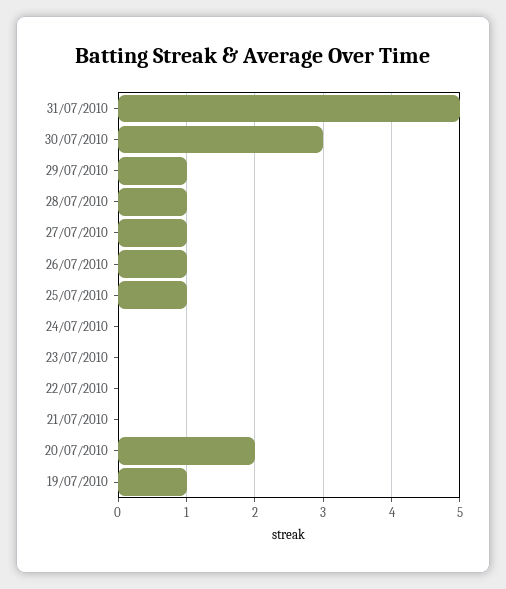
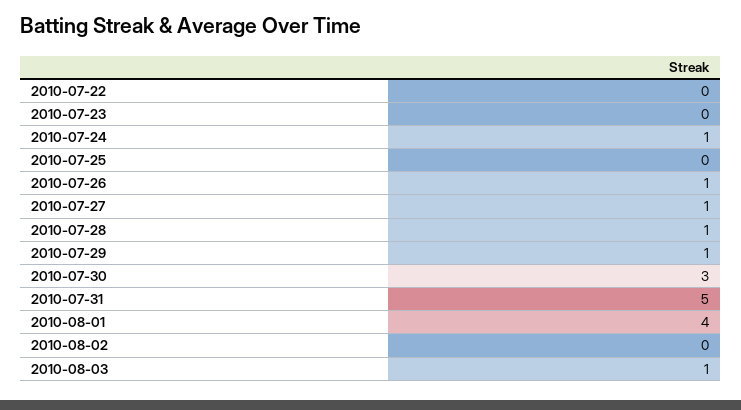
25/07/2010: 1 -> 0
24/07/2010: 0 -> 1
21/07/2010: 0 -> none
20/07/2010: 2 -> none
19/07/2010: 1 -> none
2010-08-01: none -> 4
2010-08-02: none -> 0
2010-08-03: none -> 1

